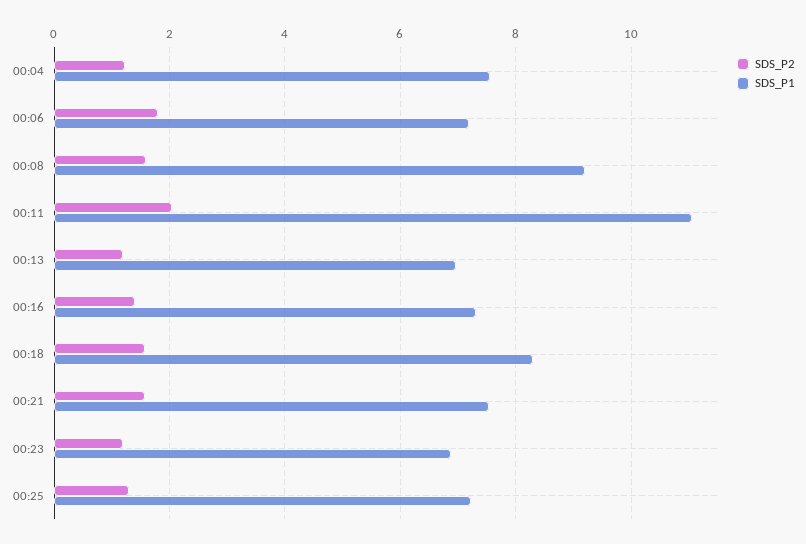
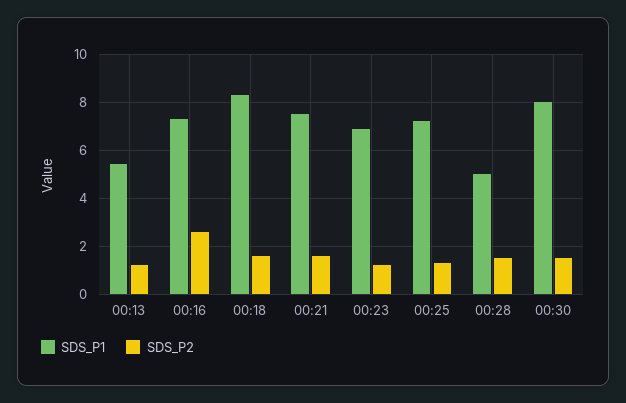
SDS_P2, 00:04: 1.2 -> none
SDS_P1, 00:04: 7.6 -> none
SDS_P2, 00:06: 1.8 -> none
SDS_P1, 00:06: 7.2 -> none
SDS_P2, 00:08: 1.6 -> none
SDS_P1, 00:08: 9.2 -> none
SDS_P2, 00:11: 2 -> none
SDS_P1, 00:11: 11 -> none
SDS_P1, 00:13: 7 -> 5.5
SDS_P2, 00:16: 1.4 -> 2.5
SDS_P1, 00:28: none -> 5
SDS_P2, 00:28: none -> 1.5
SDS_P1, 00:30: none -> 8
SDS_P2, 00:30: none -> 1.5

